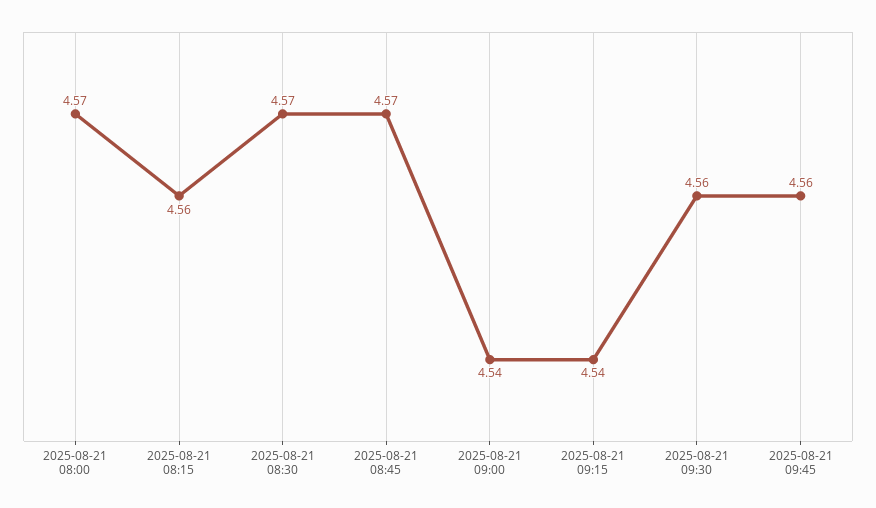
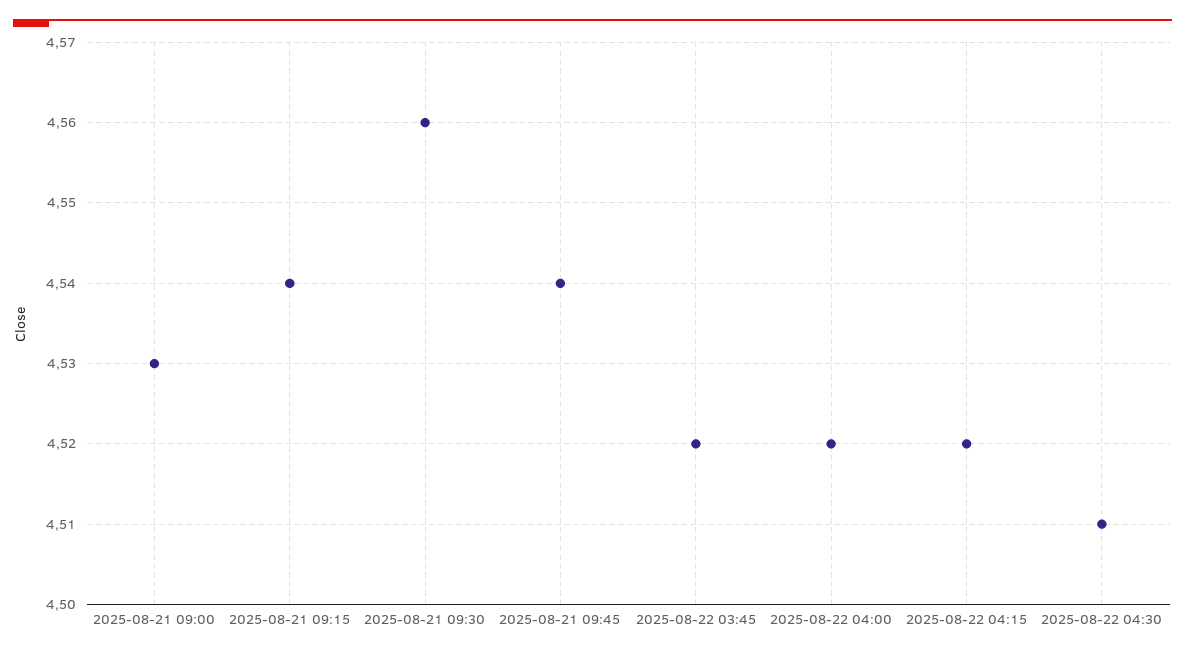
2025-08-21 08:00: 4.57 -> none
2025-08-21 08:15: 4.56 -> none
2025-08-21 08:30: 4.57 -> none
2025-08-21 08:45: 4.57 -> none
2025-08-21 09:00: 4.54 -> 4.53
2025-08-21 09:45: 4.56 -> 4.54
2025-08-22 03:45: none -> 4.52
2025-08-22 04:00: none -> 4.52
2025-08-22 04:15: none -> 4.52
2025-08-22 04:30: none -> 4.51

